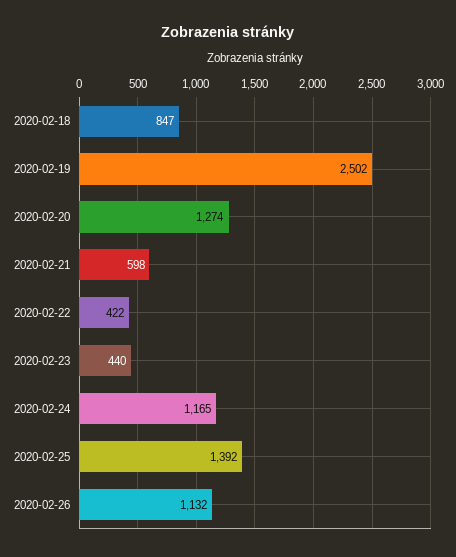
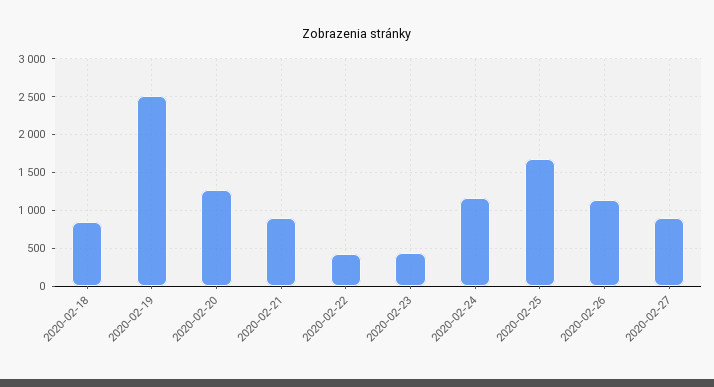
2020-02-21: 598 -> 900
2020-02-25: 1392 -> 1700
2020-02-27: none -> 900

